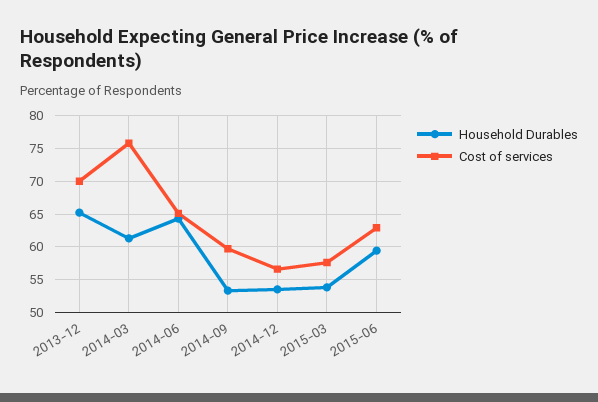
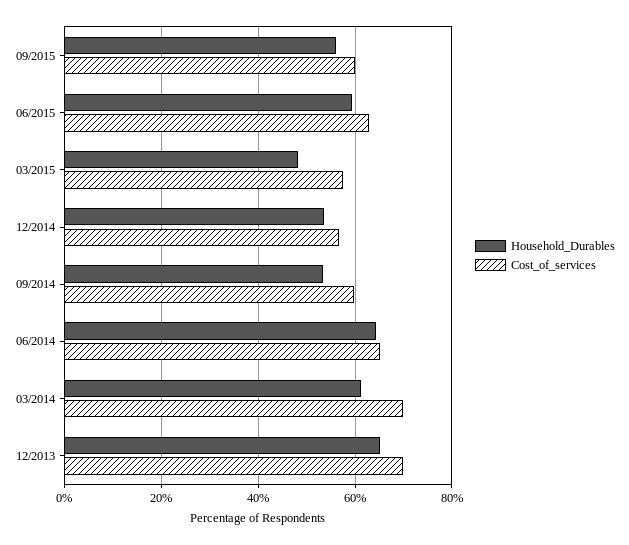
Cost of services, 2014-03: 76 -> 70
Household Durables, 2015-03: 54 -> 48
Household Durables, 09/2015: none -> 56
Cost of services, 09/2015: none -> 60

